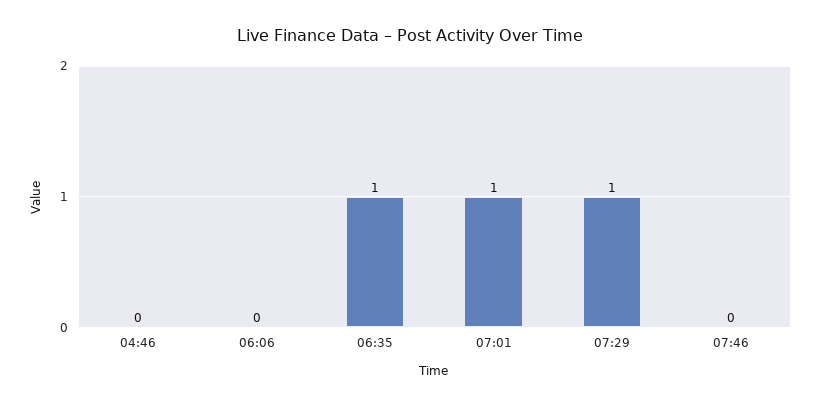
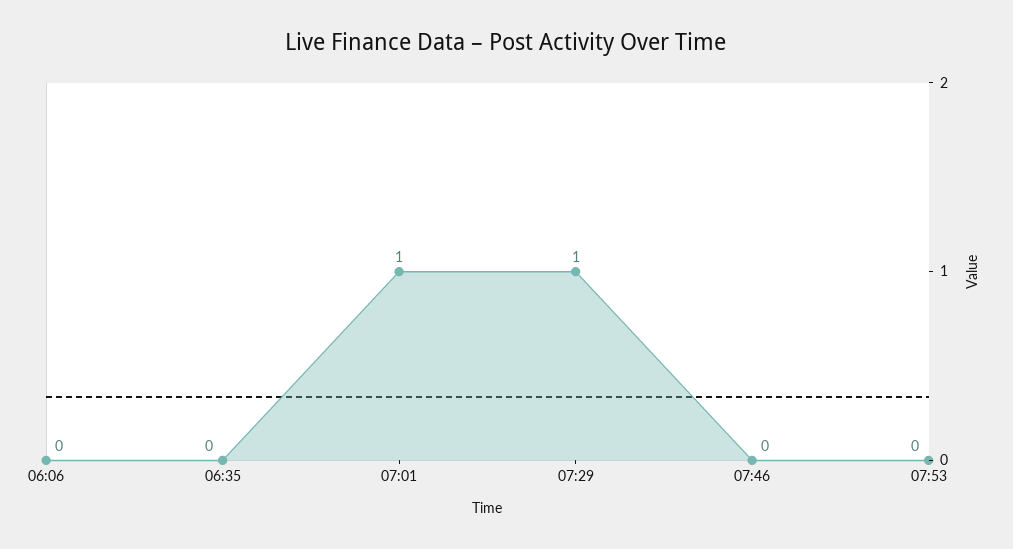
04:46: 0 -> none
06:35: 1 -> 0
07:53: none -> 0

